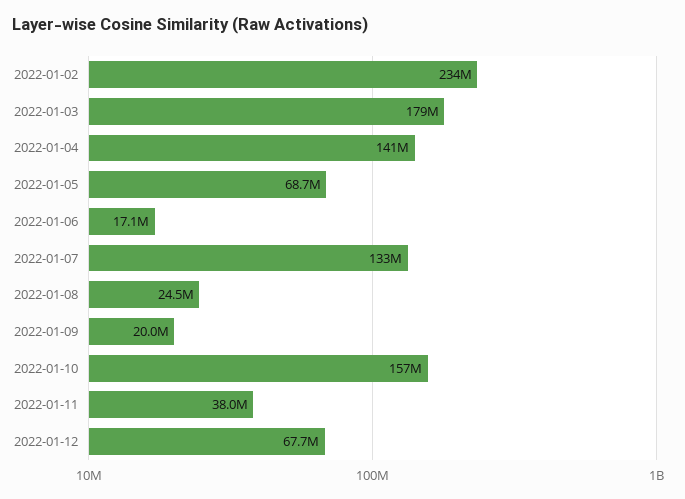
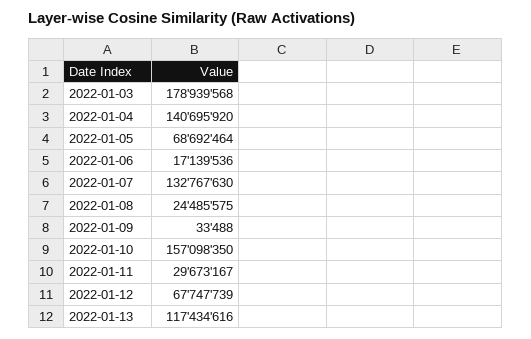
2022-01-02: 234000000 -> none
2022-01-09: 20000000 -> 33488
2022-01-11: 38000000 -> 29673167
2022-01-13: none -> 117434616

